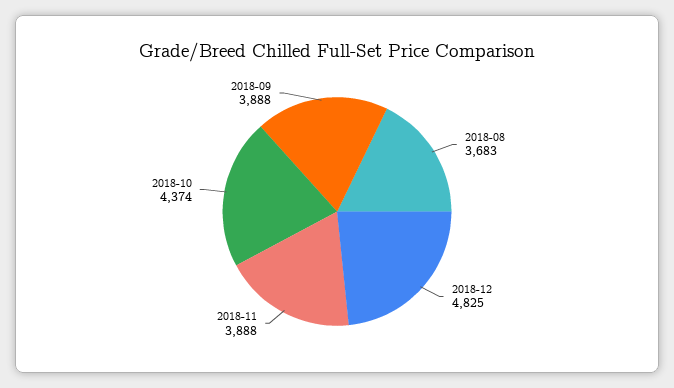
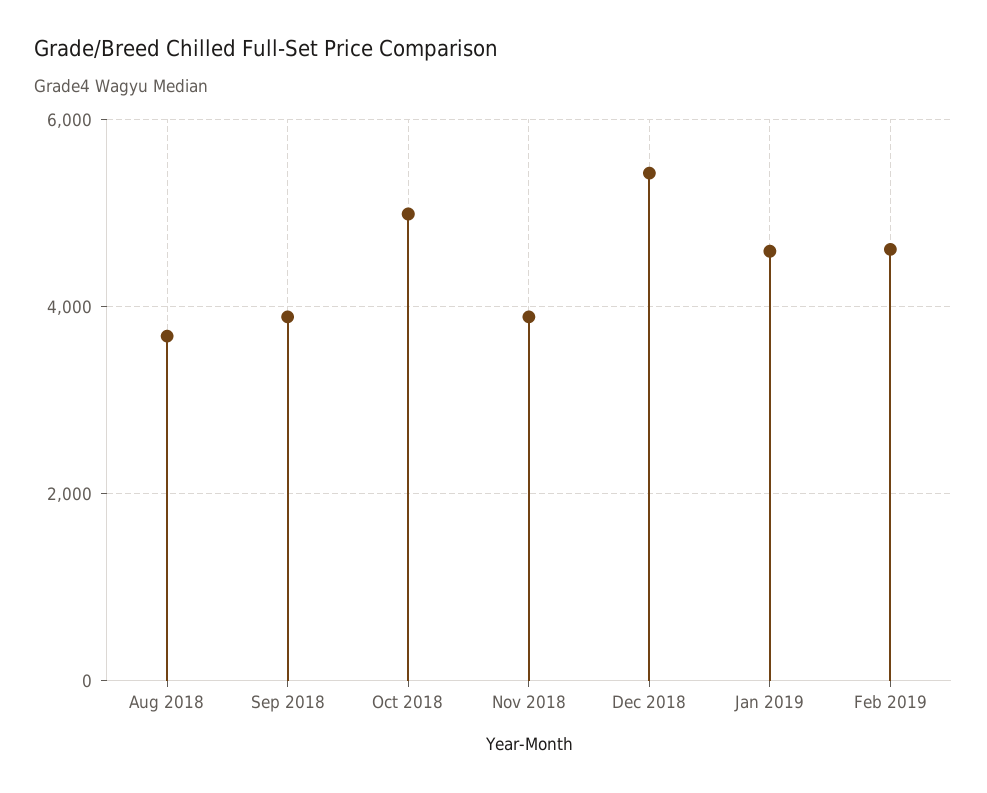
2018-12: 4825 -> 5400
2018-10: 4374 -> 5000
Jan 2019: none -> 4600
Feb 2019: none -> 4600

